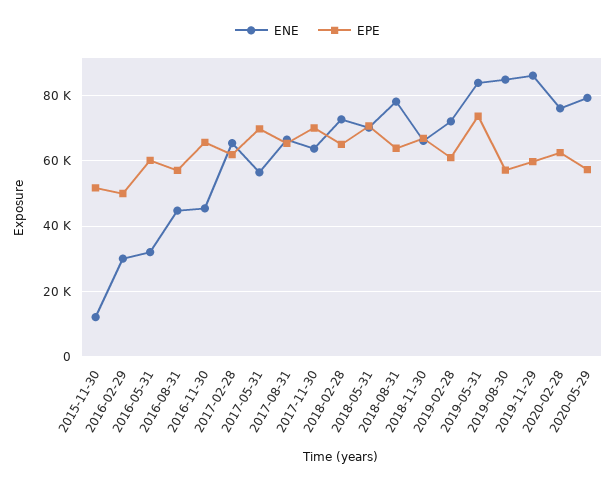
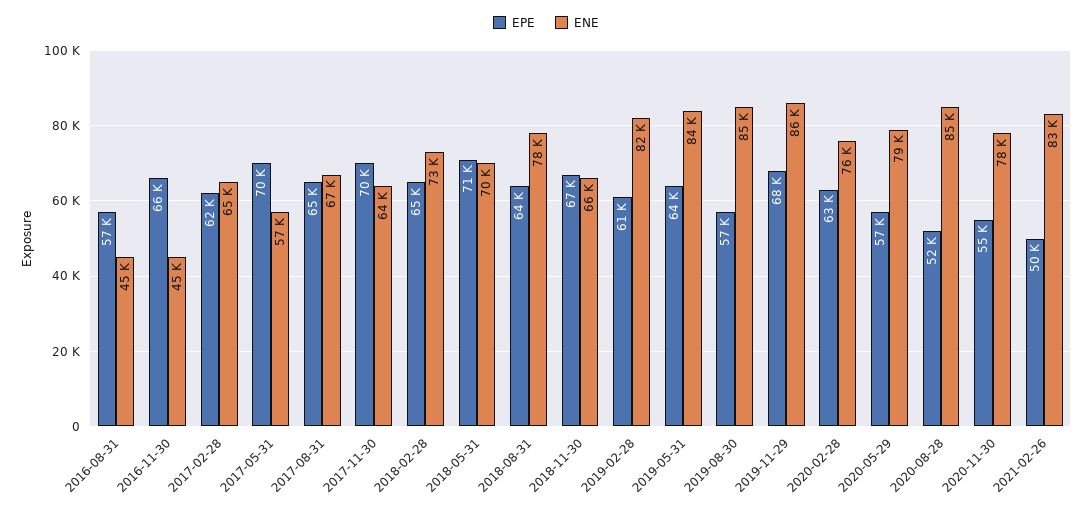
ENE, 2015-11-30: 12000 -> none
EPE, 2015-11-30: 52000 -> none
ENE, 2016-02-29: 30000 -> none
EPE, 2016-02-29: 50000 -> none
ENE, 2016-05-31: 32000 -> none
EPE, 2016-05-31: 60000 -> none
ENE, 2019-02-28: 72000 -> 82000
EPE, 2019-05-31: 74000 -> 64000
EPE, 2019-11-29: 60000 -> 68000
EPE, 2020-08-28: none -> 52000
ENE, 2020-08-28: none -> 85000
EPE, 2020-11-30: none -> 55000
ENE, 2020-11-30: none -> 78000
EPE, 2021-02-26: none -> 50000
ENE, 2021-02-26: none -> 83000

